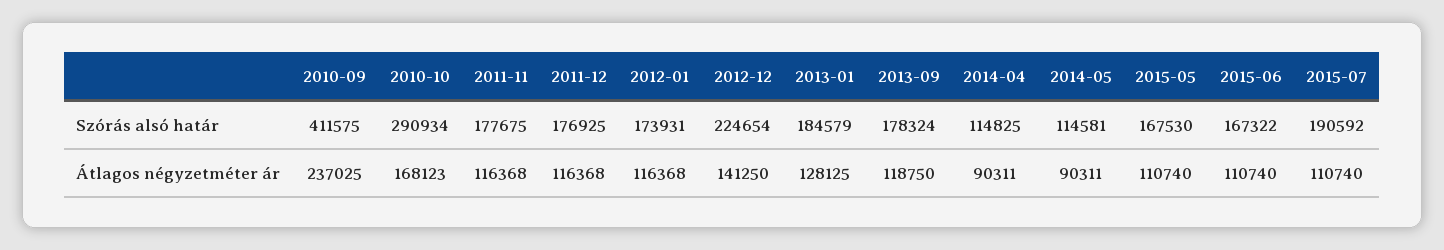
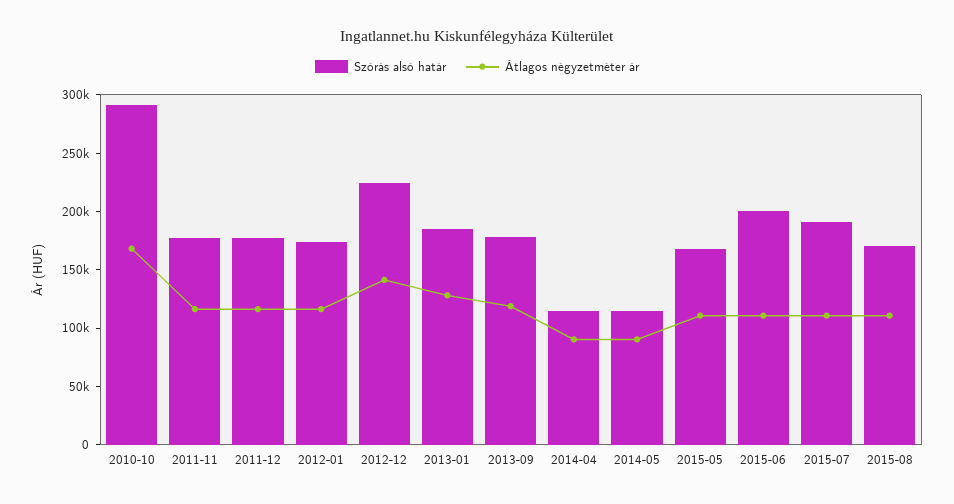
Szórás alsó határ, 2010-09: 411575 -> none
Szórás alsó határ, 2015-06: 167322 -> 200000
Átlagos négyzetméter ár, 2010-09: 237025 -> none
Szórás alsó határ, 2015-08: none -> 170000
Átlagos négyzetméter ár, 2015-08: none -> 110000

